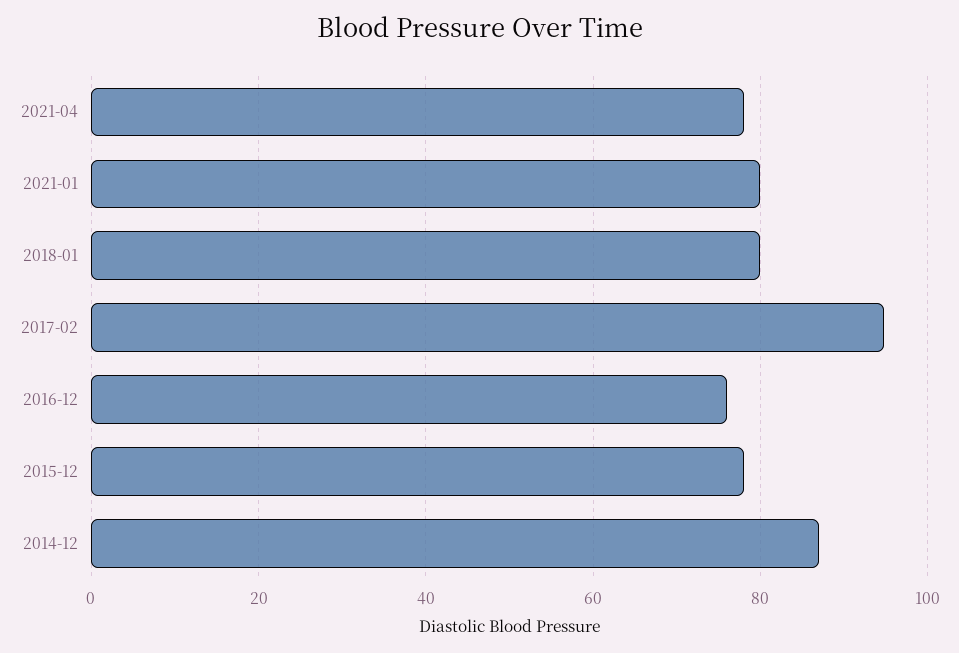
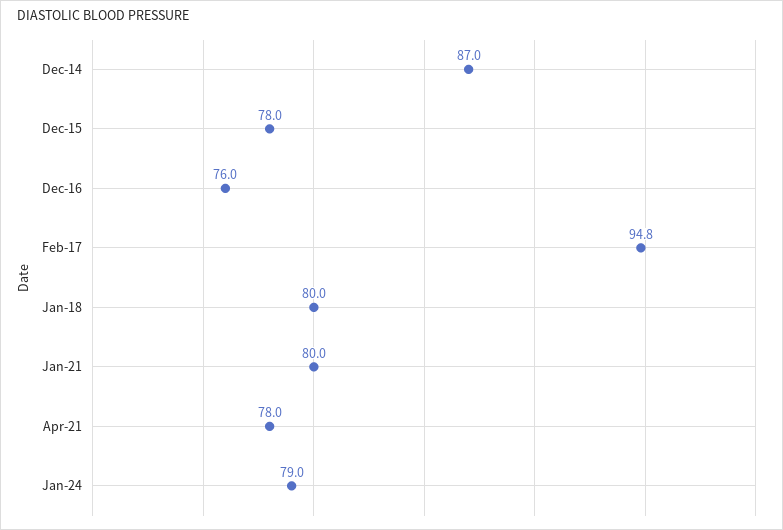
Jan-24: none -> 79

